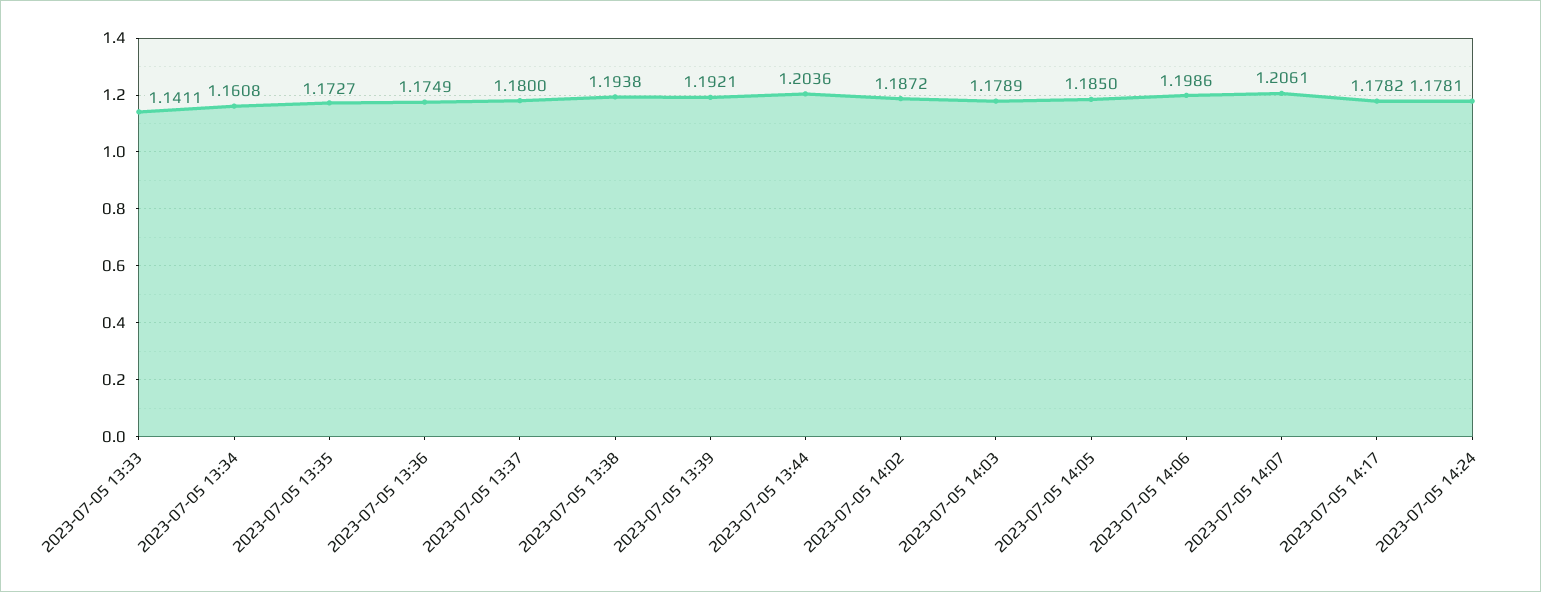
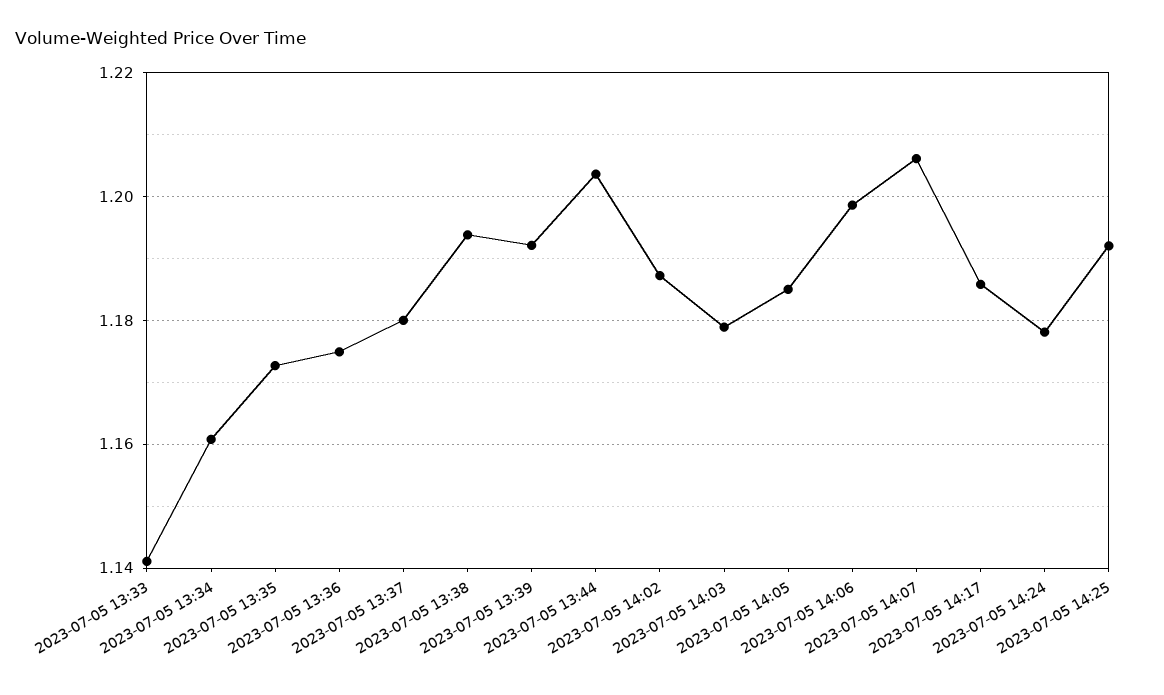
2023-07-05 14:17: 1.1782 -> 1.186
2023-07-05 14:25: none -> 1.192

